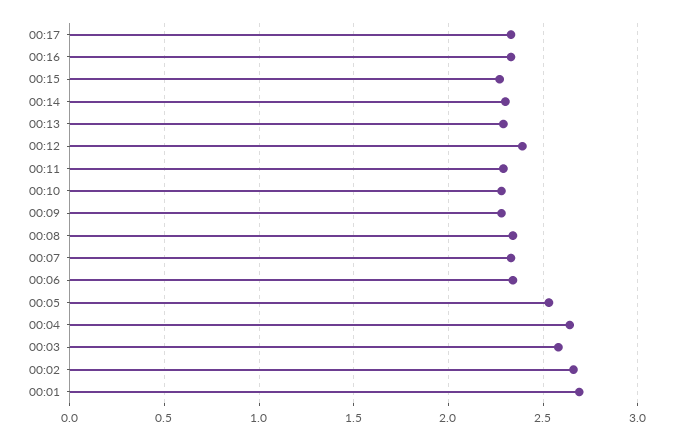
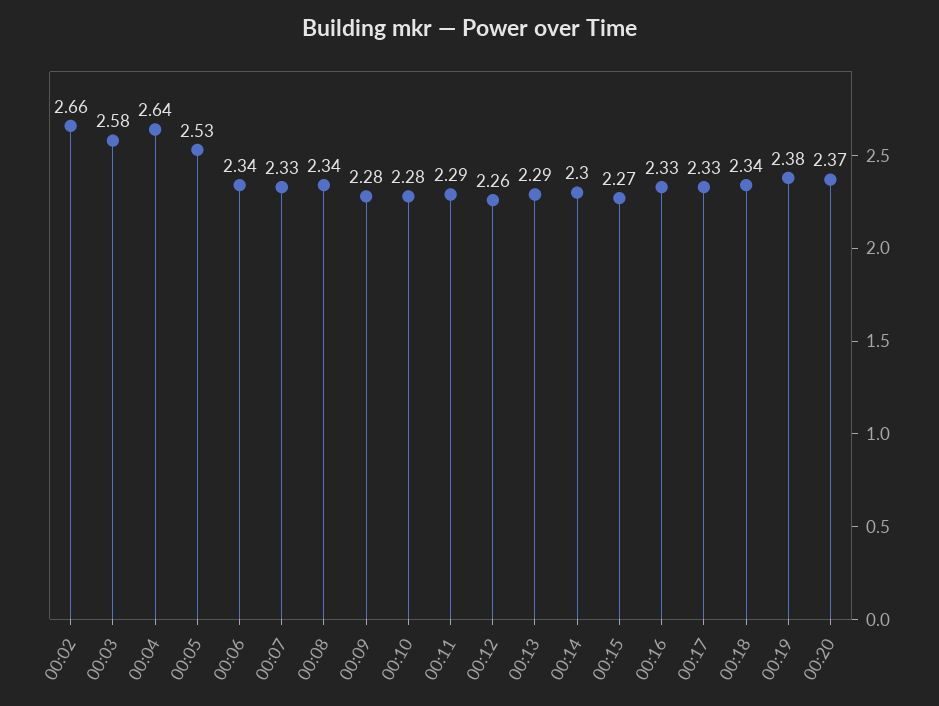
00:12: 2.4 -> 2.26
00:01: 2.7 -> none
00:18: none -> 2.34
00:19: none -> 2.38
00:20: none -> 2.37

